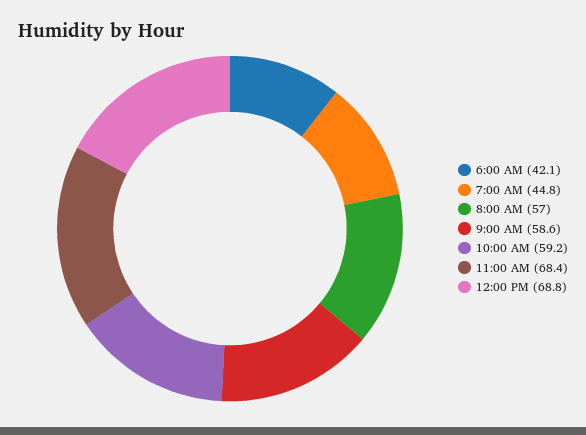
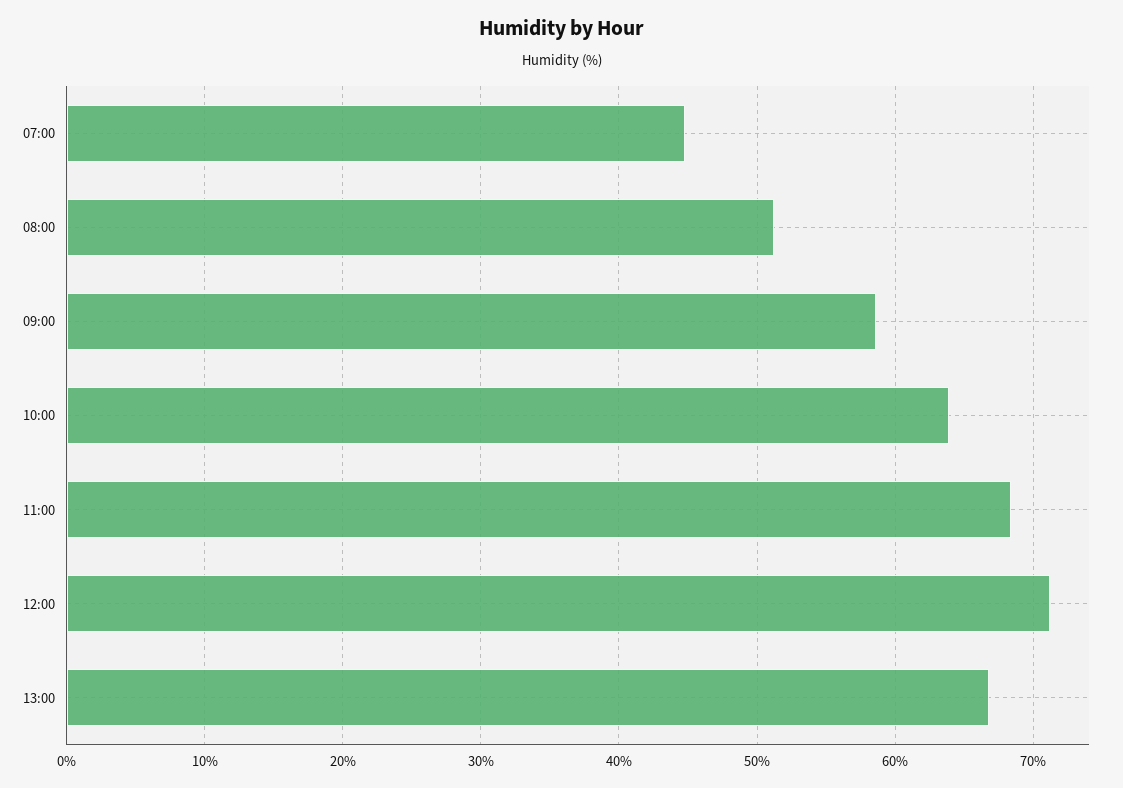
6:00 AM: 42.1 -> none
8:00 AM: 57 -> 51
10:00 AM: 59.2 -> 64
12:00 PM: 68.8 -> 71
13:00: none -> 67

